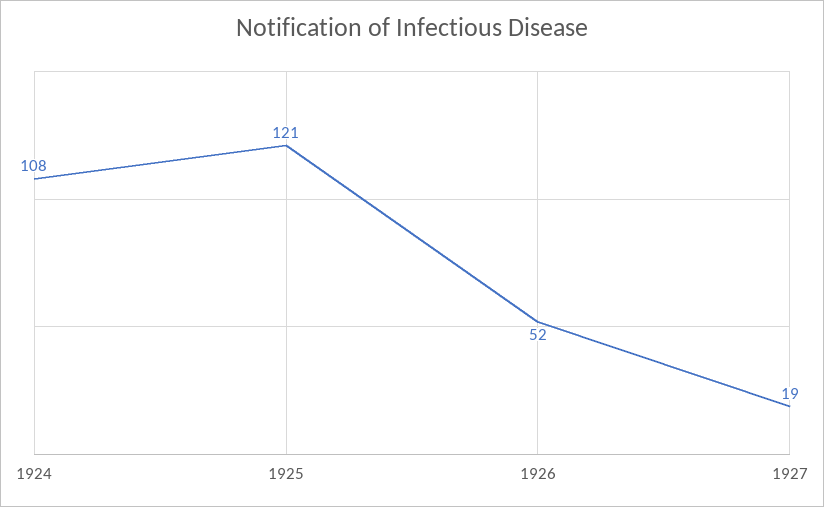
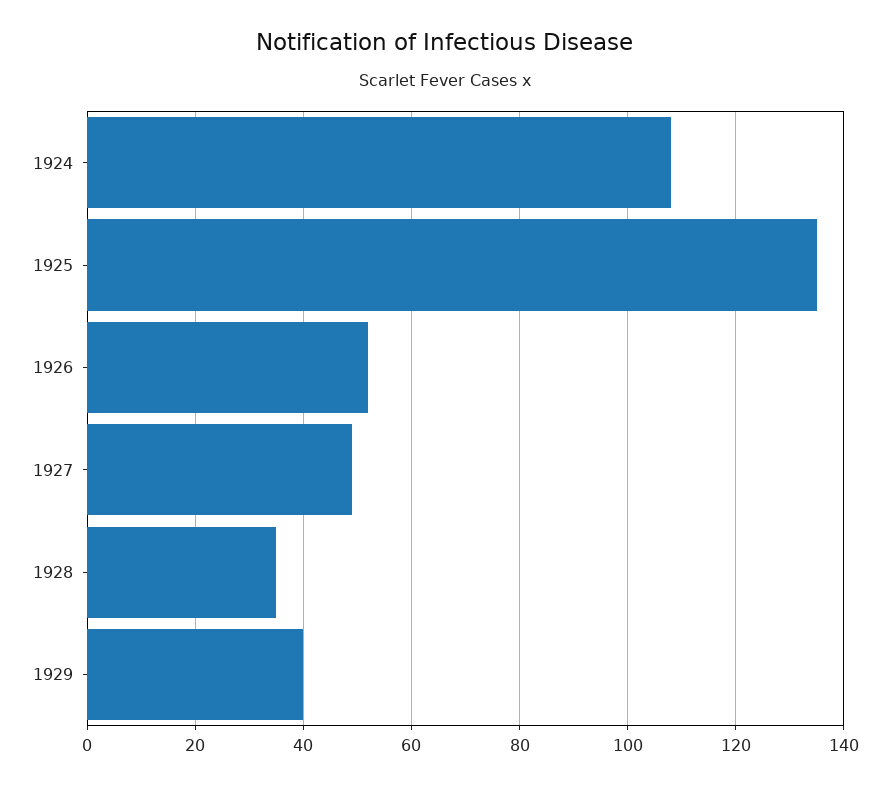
1925: 121 -> 135
1927: 19 -> 50
1928: none -> 35
1929: none -> 40

